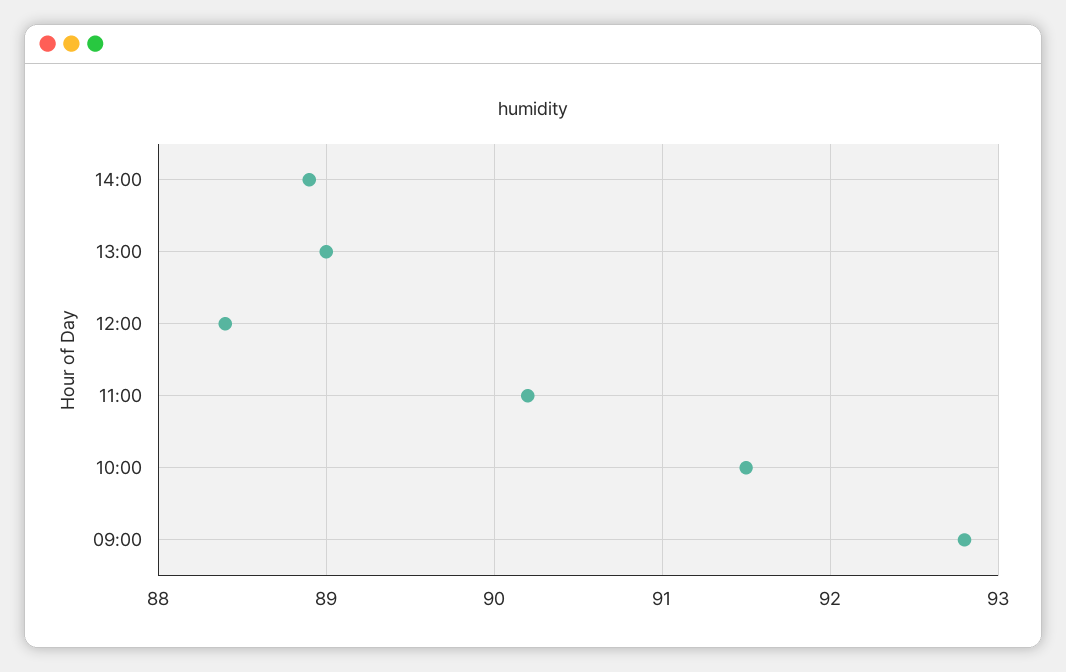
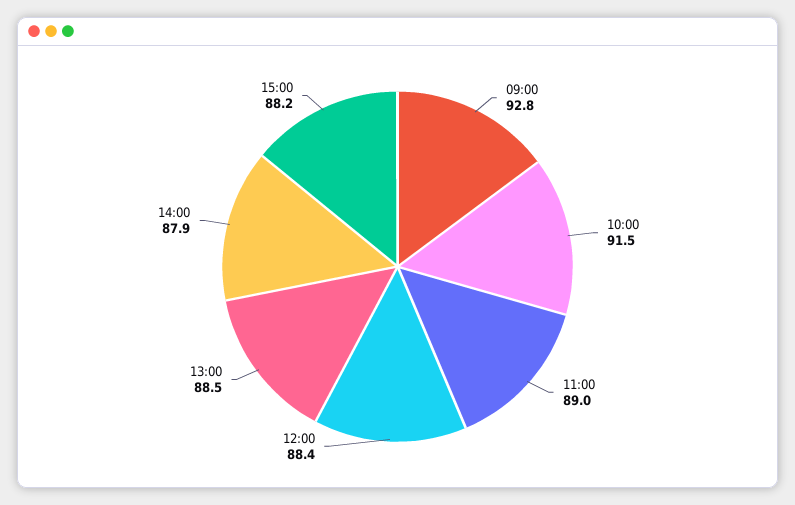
14:00: 88.9 -> 87.9
13:00: 89 -> 88.5
11:00: 90.2 -> 89
15:00: none -> 88.2

